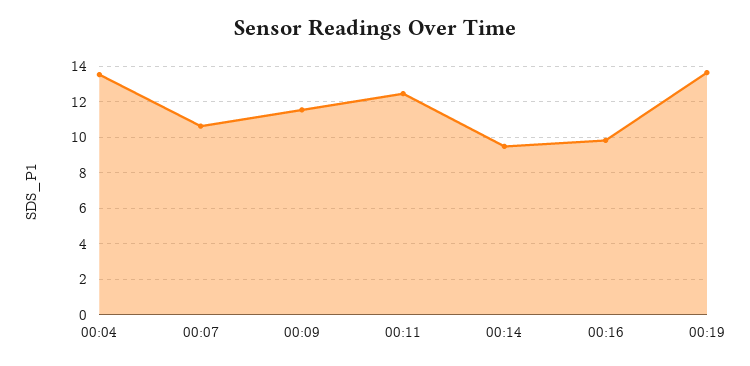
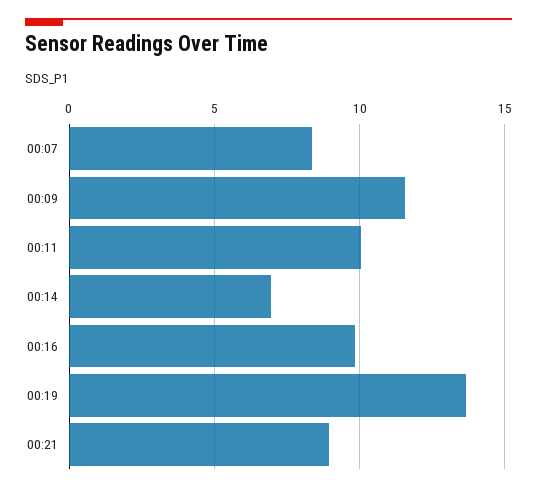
00:04: 13.5 -> none
00:07: 10.5 -> 8.5
00:11: 12.5 -> 10
00:14: 9.5 -> 7
00:21: none -> 9

